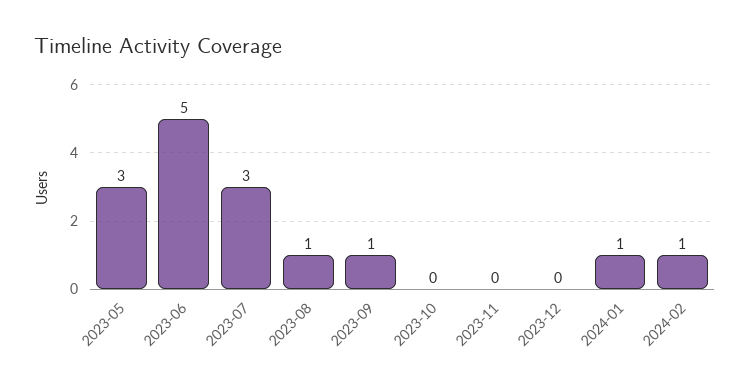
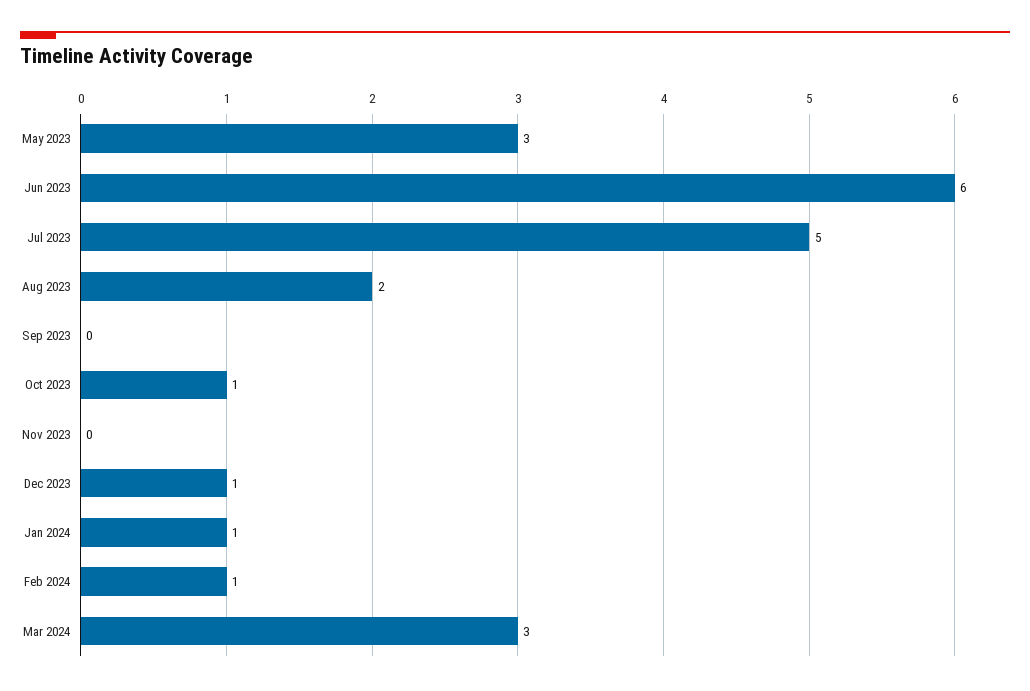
2023-06: 5 -> 6
2023-07: 3 -> 5
2023-08: 1 -> 2
2023-09: 1 -> 0
2023-10: 0 -> 1
2023-12: 0 -> 1
Mar 2024: none -> 3

